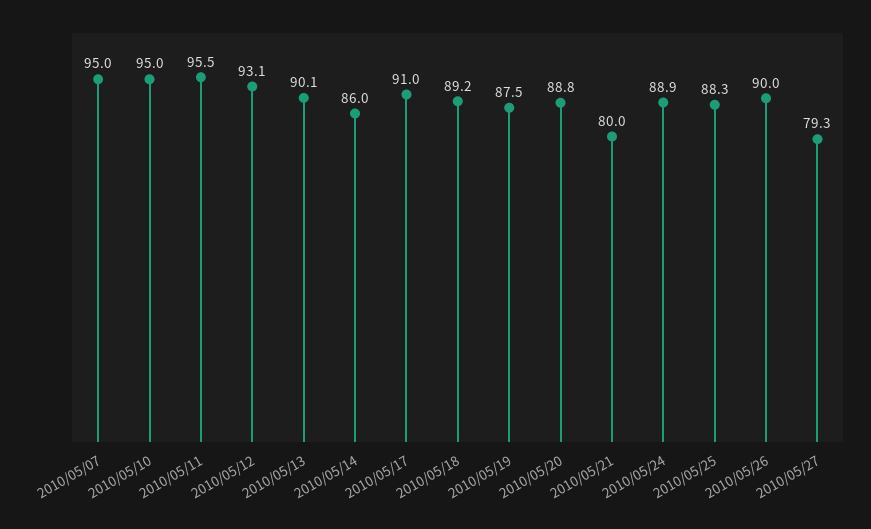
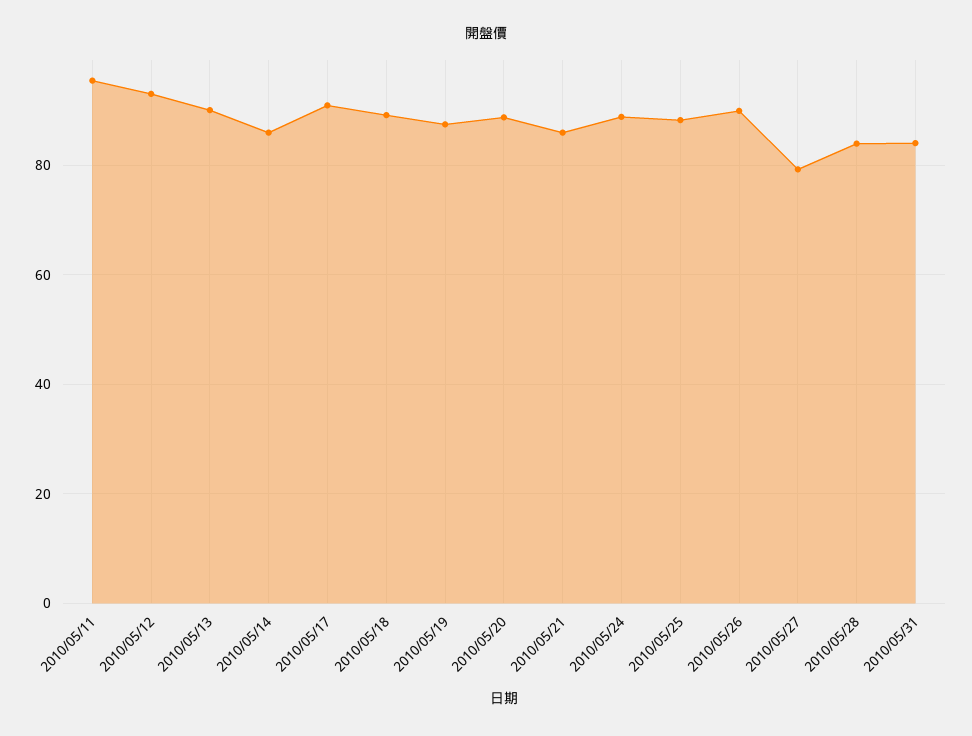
2010/05/07: 95 -> none
2010/05/10: 95 -> none
2010/05/21: 80 -> 86
2010/05/28: none -> 84
2010/05/31: none -> 84

